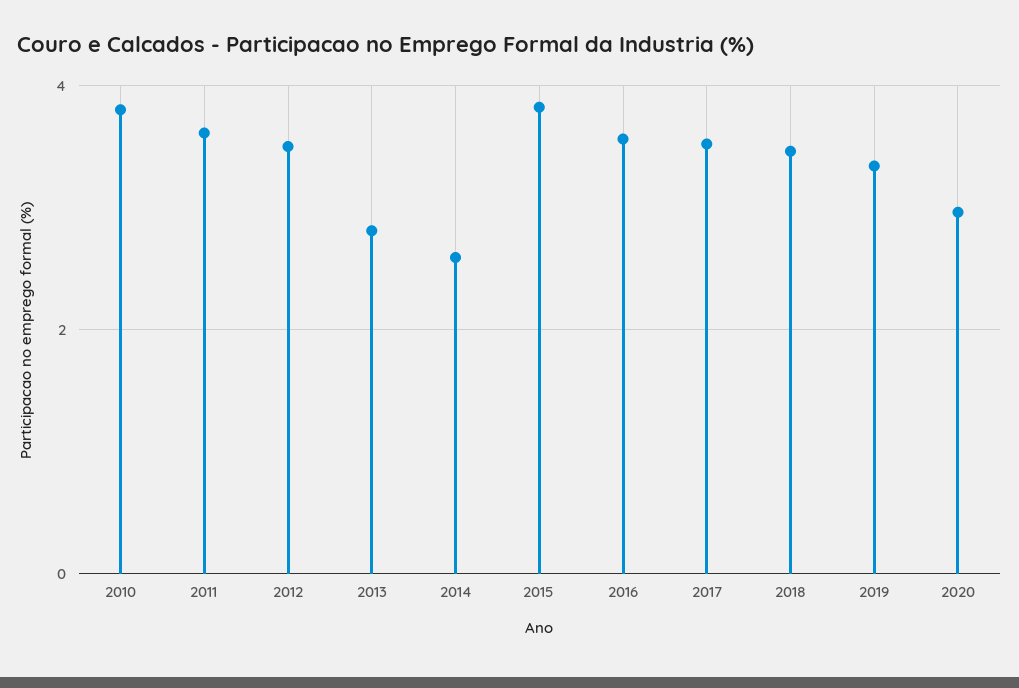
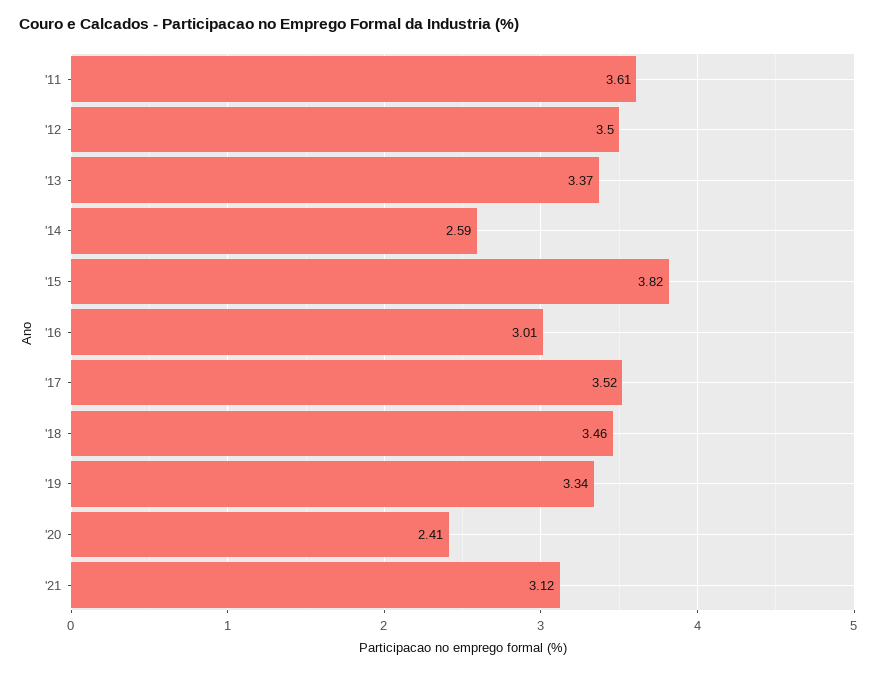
2010: 3.8 -> none
2013: 2.8 -> 3.37
2016: 3.6 -> 3.01
2020: 3 -> 2.41
'21: none -> 3.12

